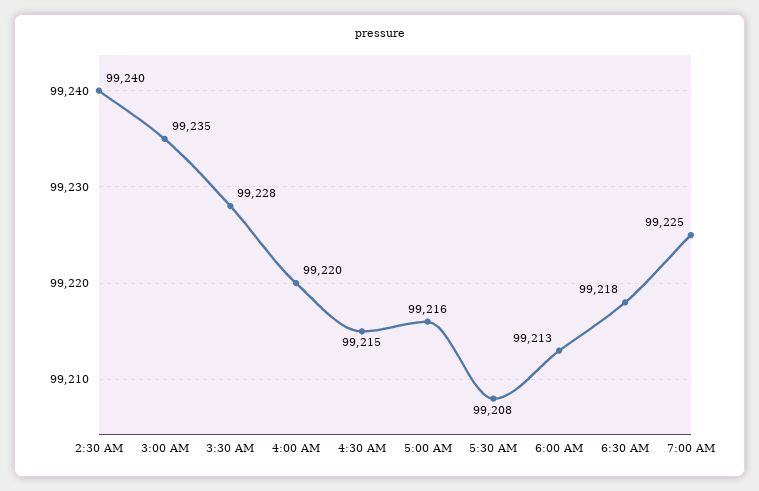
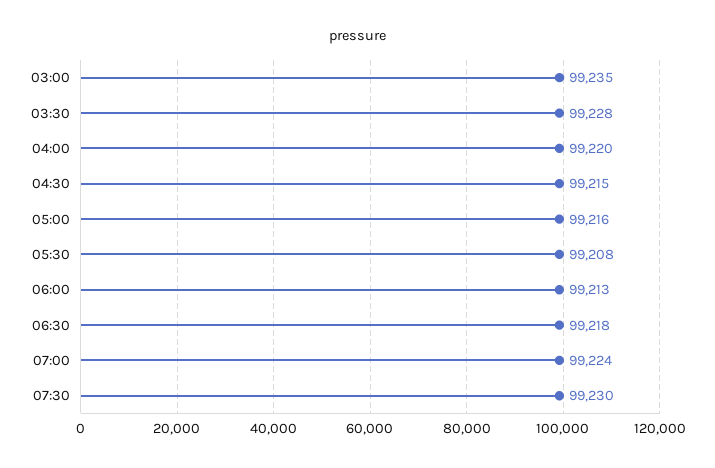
2:30 AM: 99240 -> none
7:00 AM: 99225 -> 99224
07:30: none -> 99230

